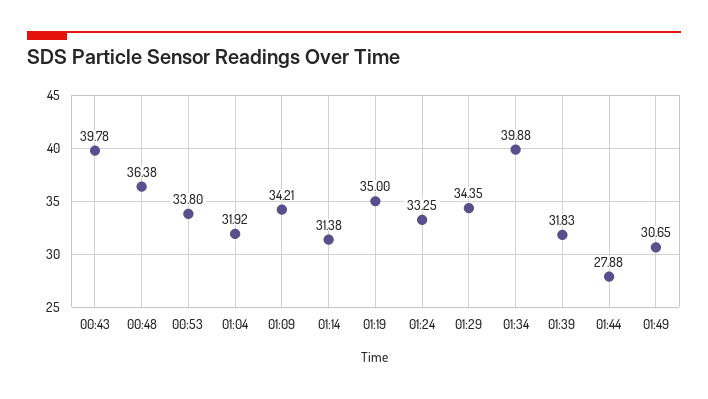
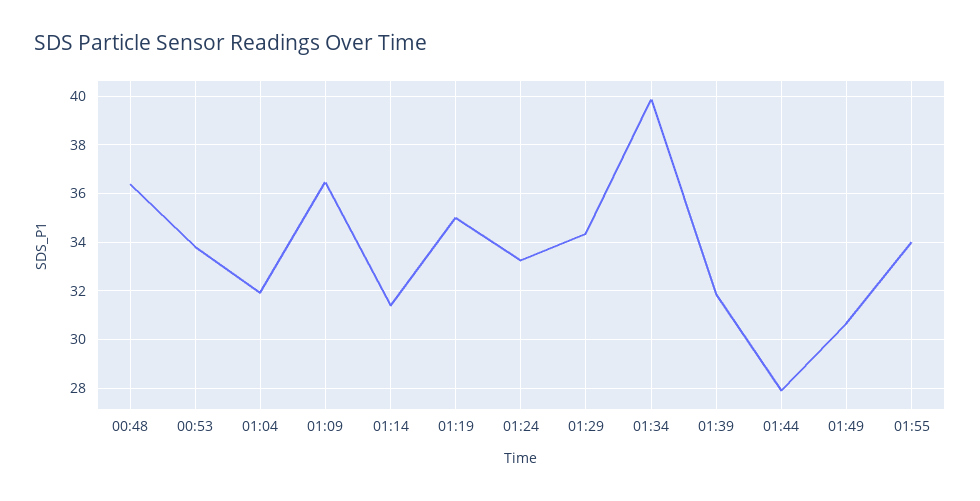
00:43: 39.78 -> none
01:09: 34.21 -> 36.5
01:55: none -> 34

